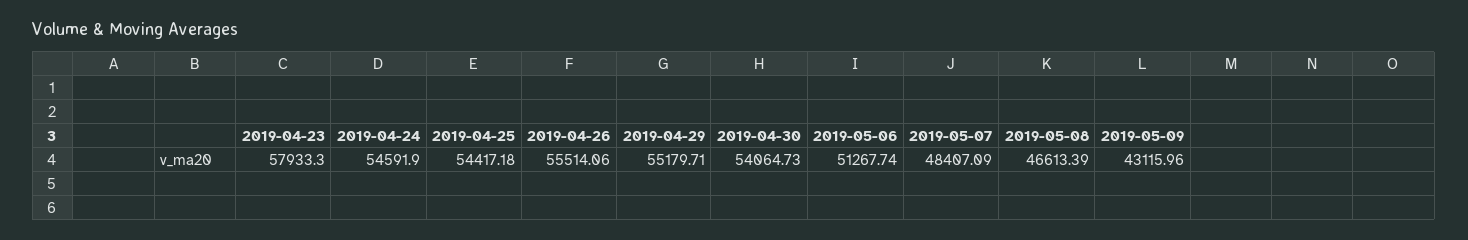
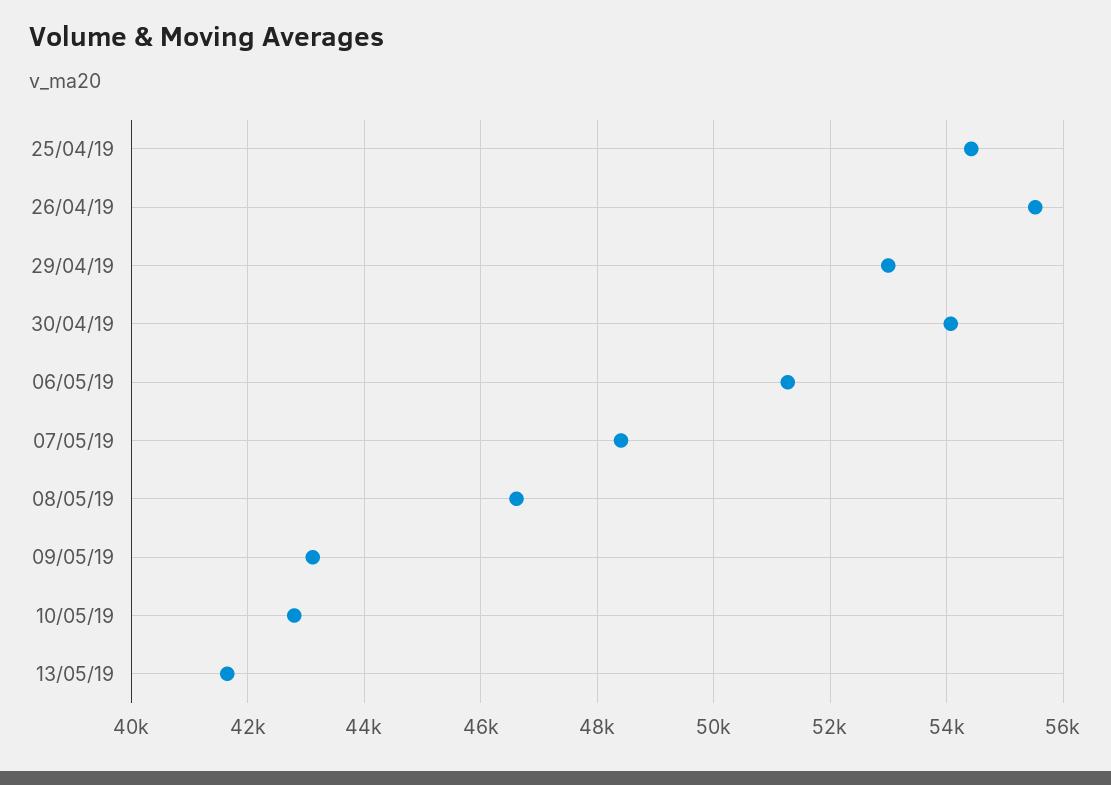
2019-04-23: 57933.3 -> none
2019-04-24: 54591.9 -> none
2019-04-29: 55179.71 -> 53000
10/05/19: none -> 42800
13/05/19: none -> 41600

